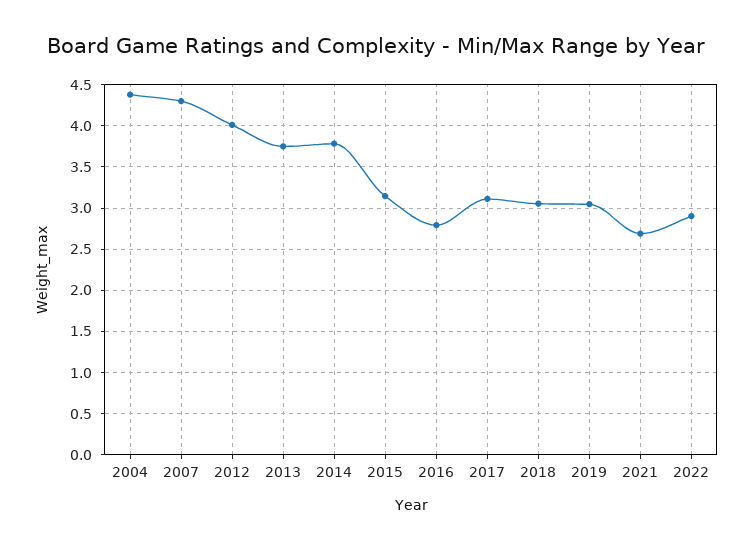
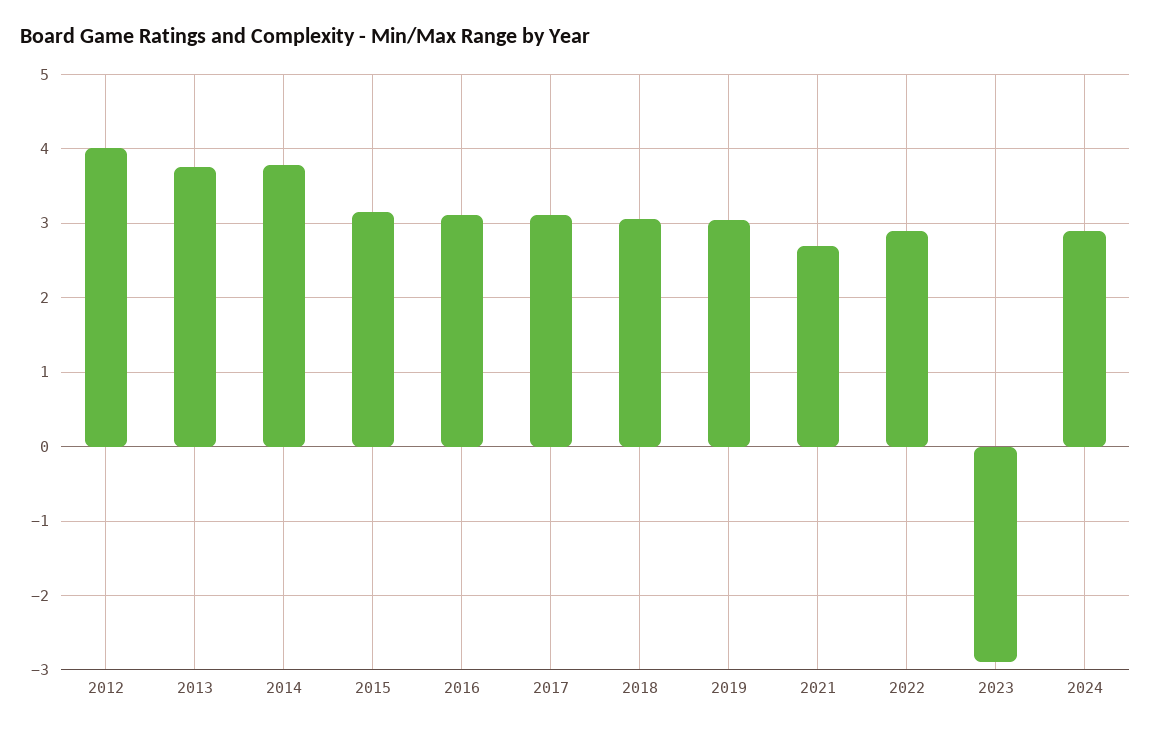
2004: 4.4 -> none
2007: 4.3 -> none
2016: 2.8 -> 3.1
2023: none -> -2.9
2024: none -> 2.9

